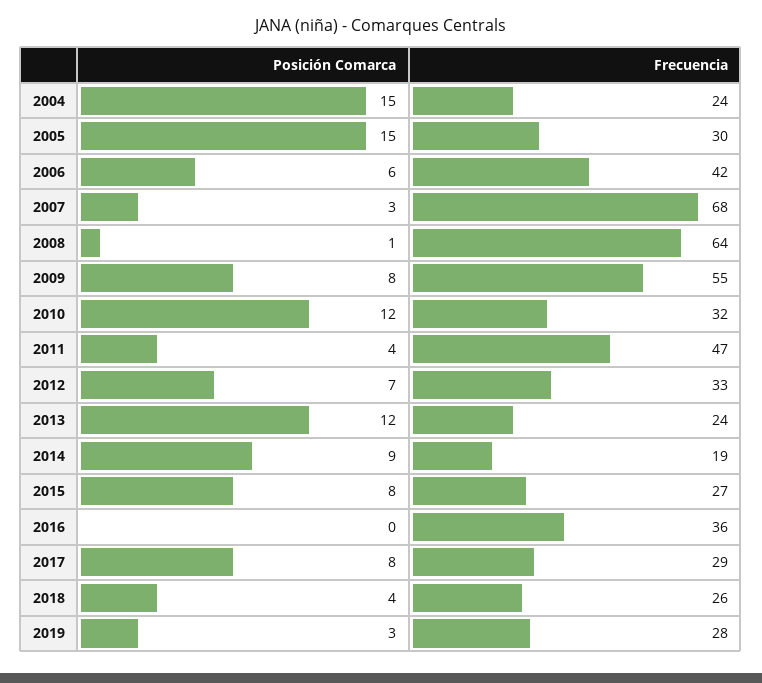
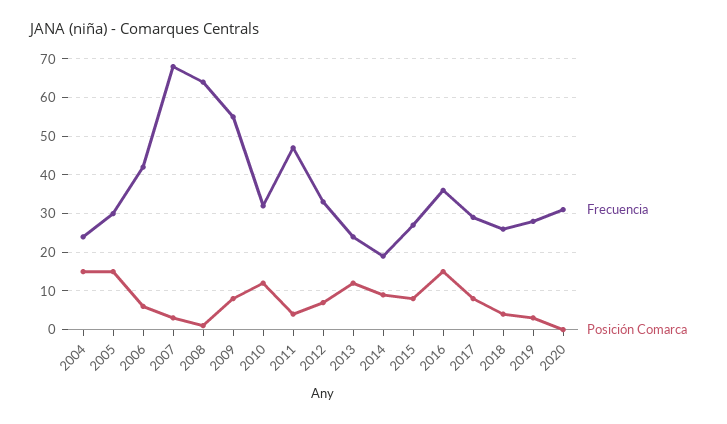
Posición Comarca, 2016: 0 -> 15
Frecuencia, 2020: none -> 30
Posición Comarca, 2020: none -> 0

